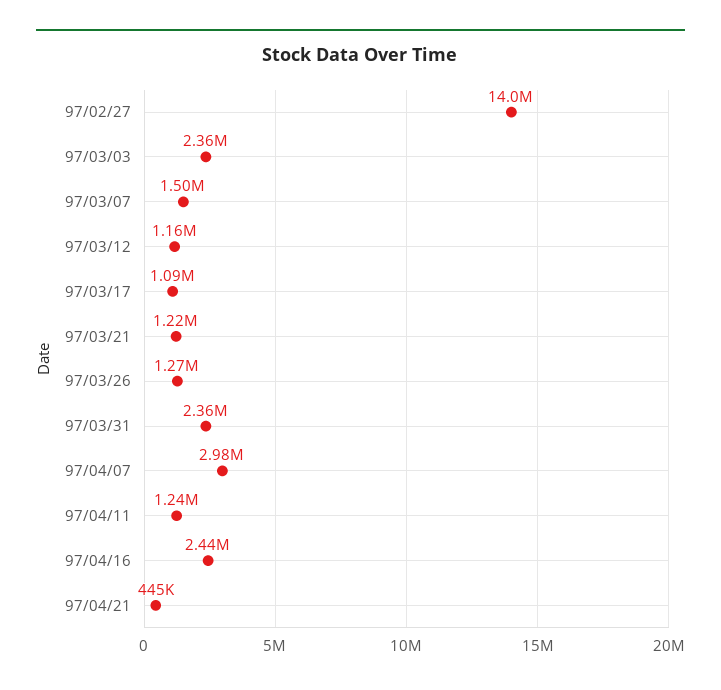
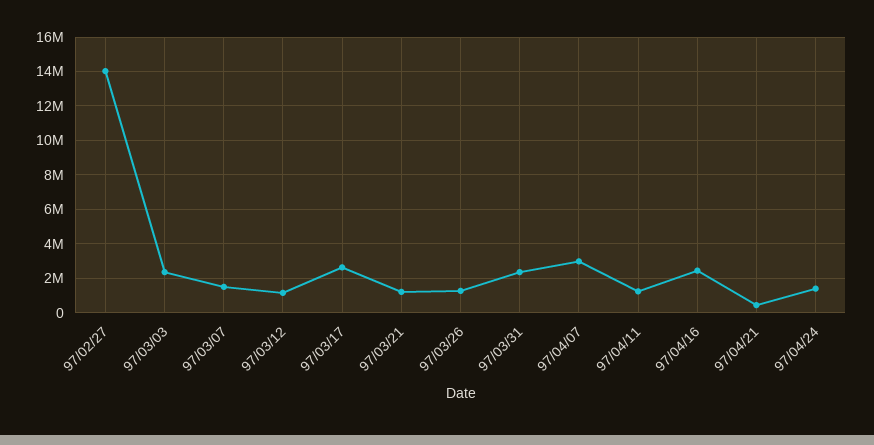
97/03/17: 1090000 -> 2500000
97/04/24: none -> 1500000

